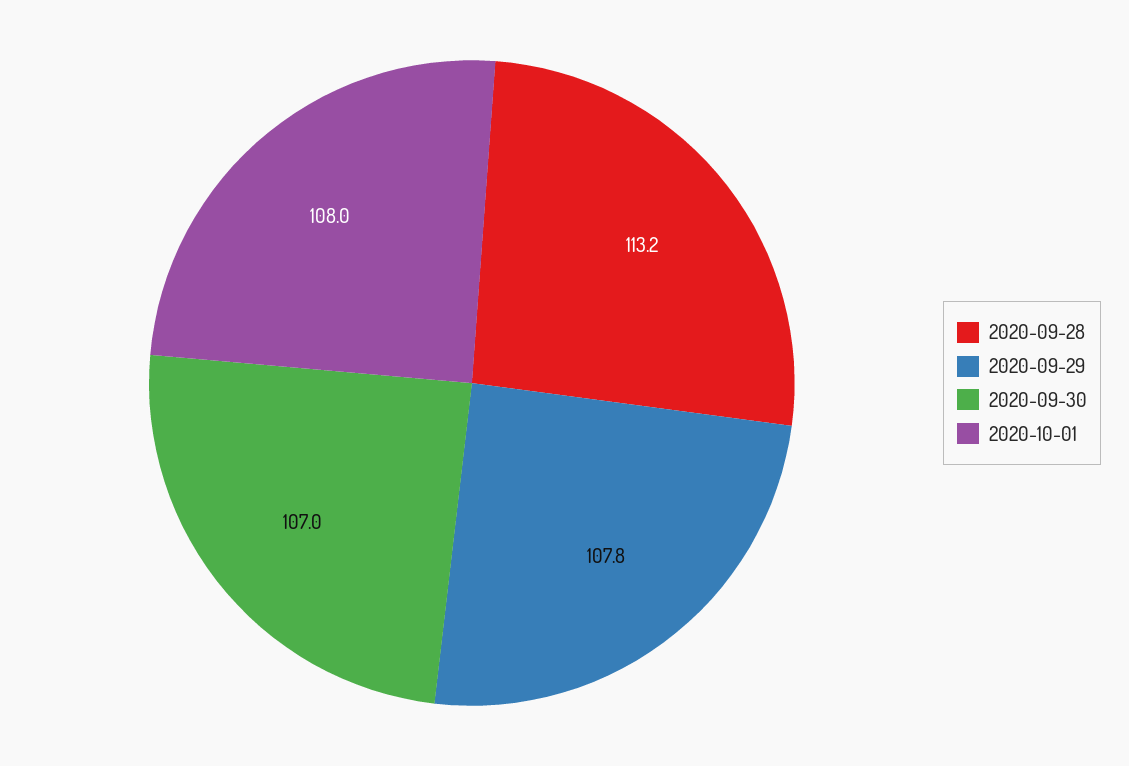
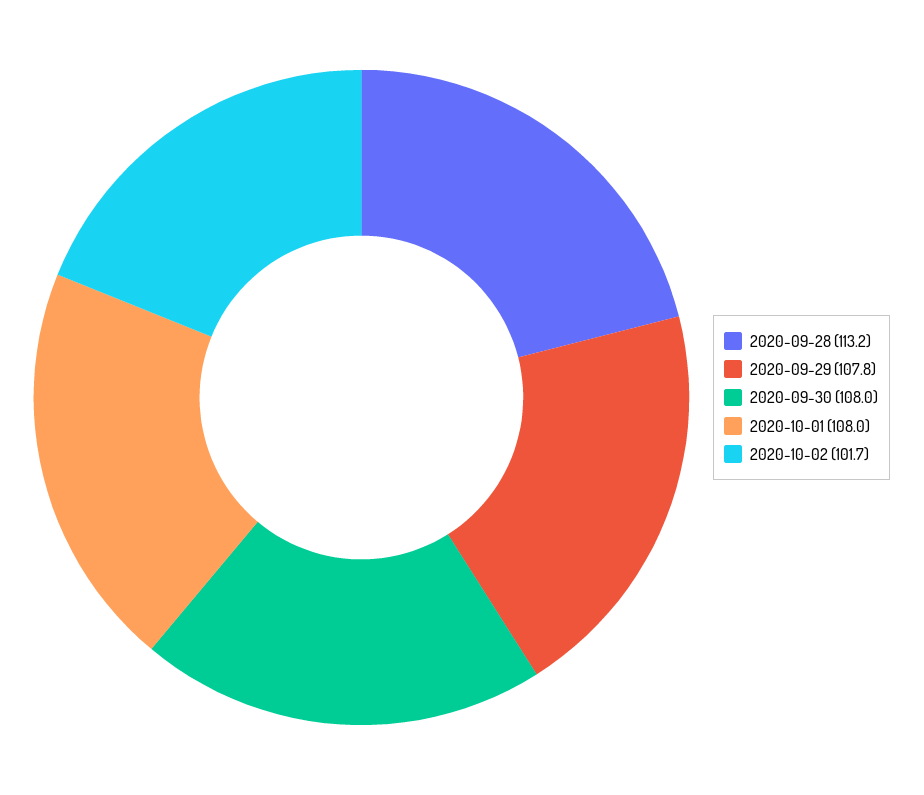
2020-09-30: 107 -> 108
2020-10-02: none -> 101.7

